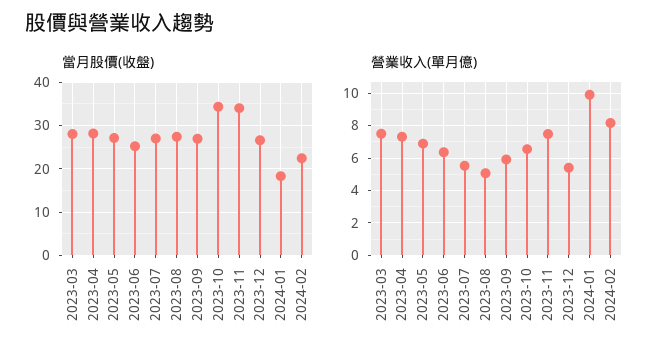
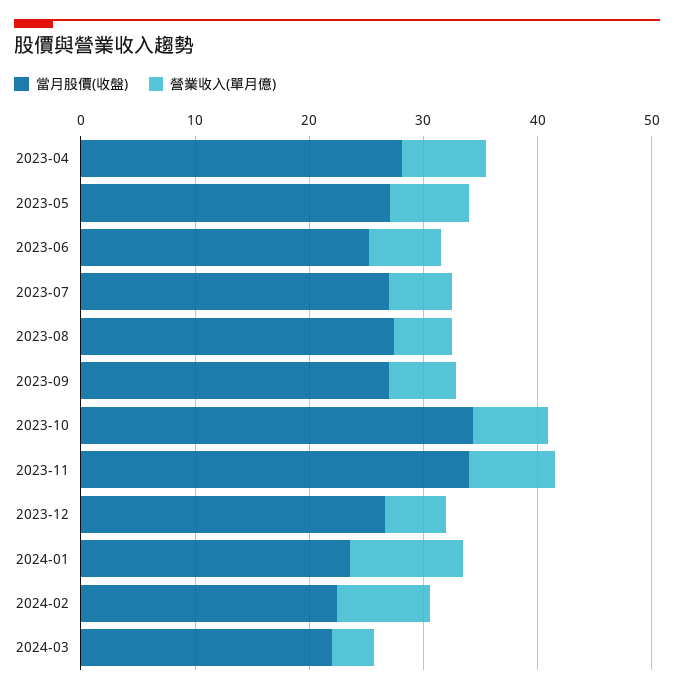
當月股價(收盤), 2023-03: 28 -> none
當月股價(收盤), 2024-01: 18 -> 24
營業收入(單月億), 2023-03: 7.5 -> none
當月股價(收盤), 2024-03: none -> 22
營業收入(單月億), 2024-03: none -> 4

